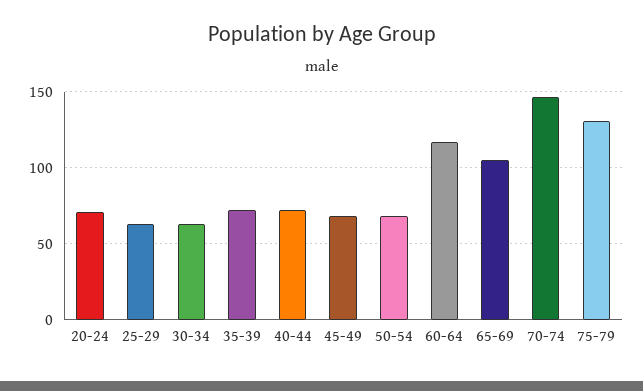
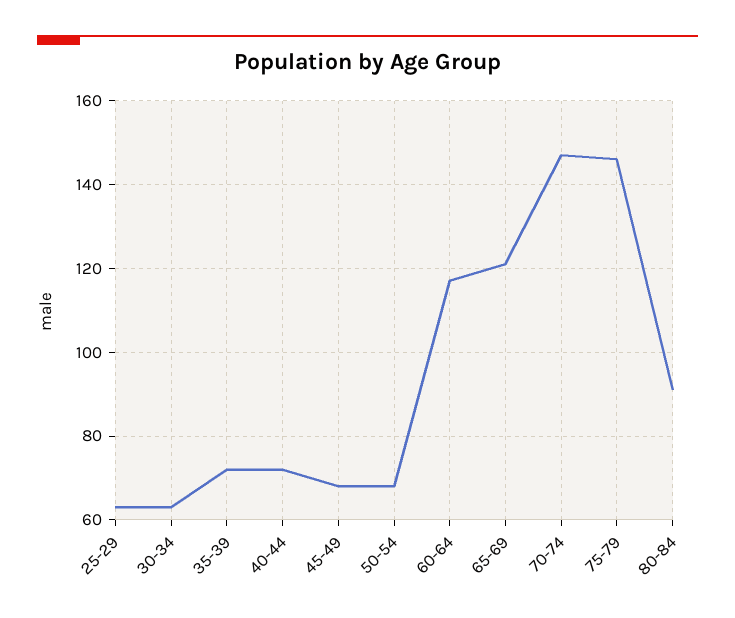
20-24: 70 -> none
65-69: 105 -> 120
75-79: 130 -> 145
80-84: none -> 90

